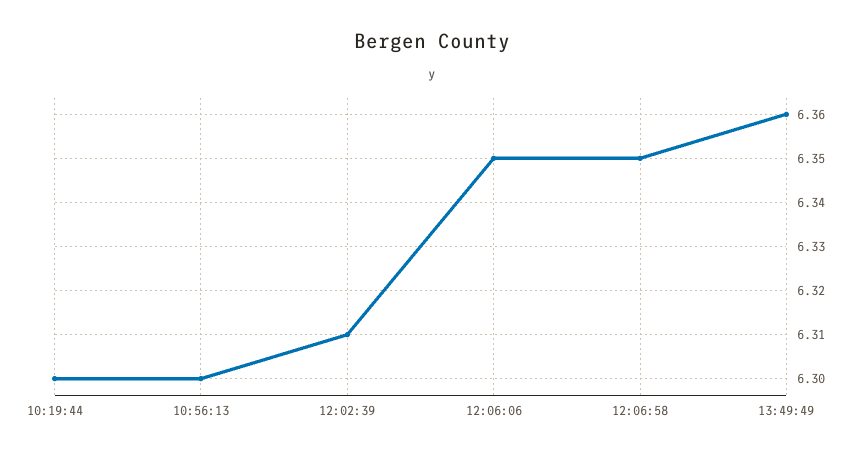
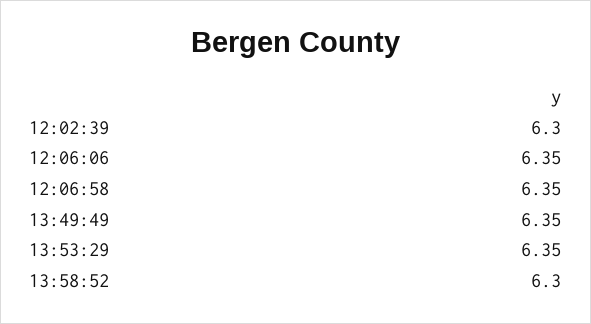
10:19:44: 6.3 -> none
10:56:13: 6.3 -> none
12:02:39: 6.31 -> 6.3
13:49:49: 6.36 -> 6.35
13:53:29: none -> 6.35
13:58:52: none -> 6.3

